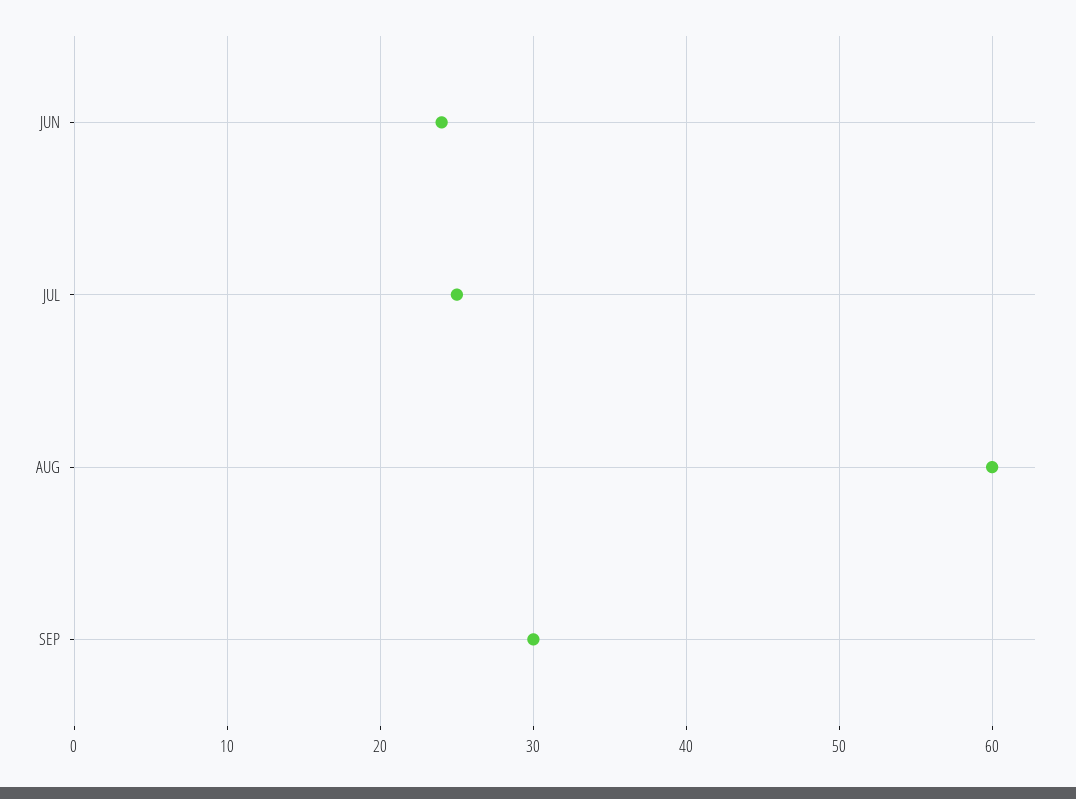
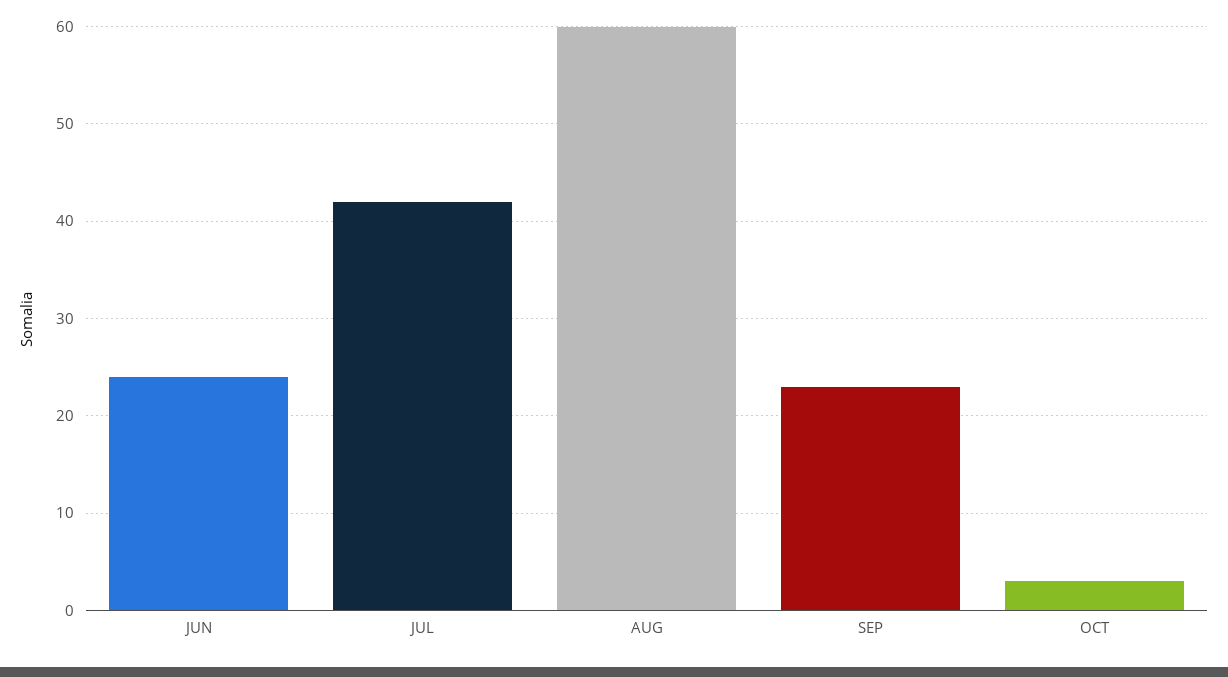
JUL: 25 -> 42
SEP: 30 -> 23
OCT: none -> 3

